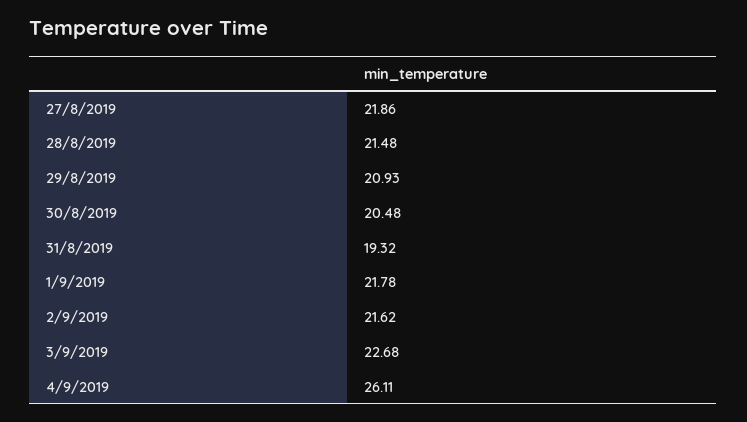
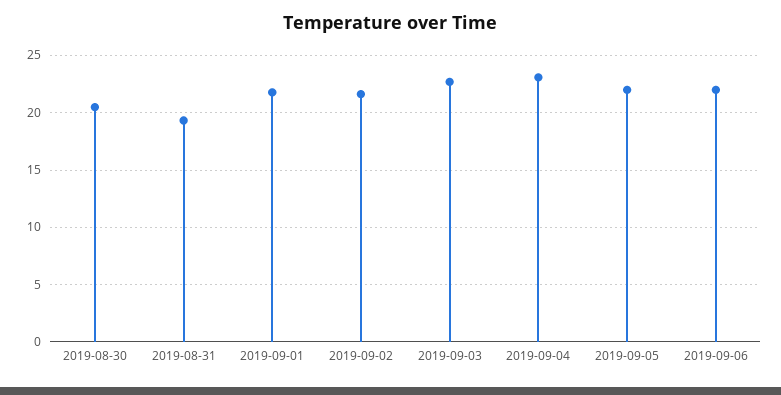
27/8/2019: 21.86 -> none
28/8/2019: 21.48 -> none
29/8/2019: 20.93 -> none
4/9/2019: 26.11 -> 23
2019-09-05: none -> 22
2019-09-06: none -> 22

